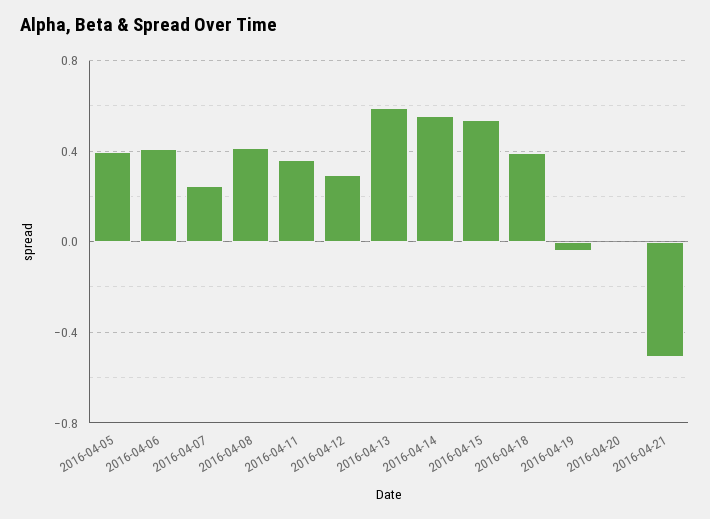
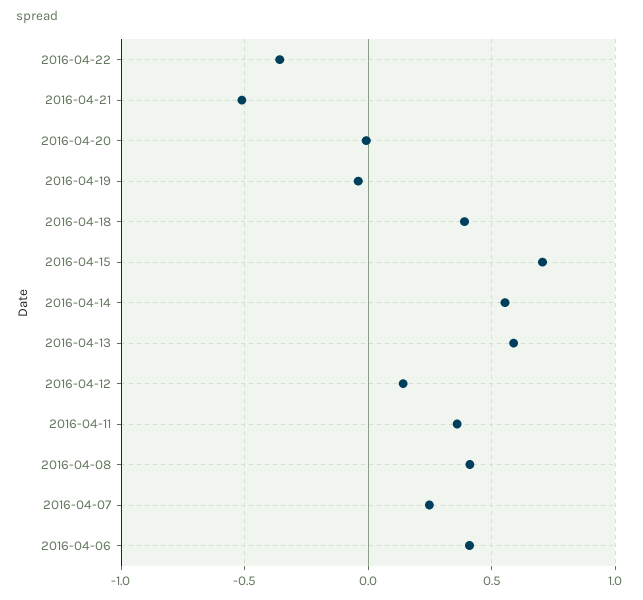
2016-04-05: 0.4 -> none
2016-04-12: 0.3 -> 0.15
2016-04-15: 0.55 -> 0.7
2016-04-22: none -> -0.35

